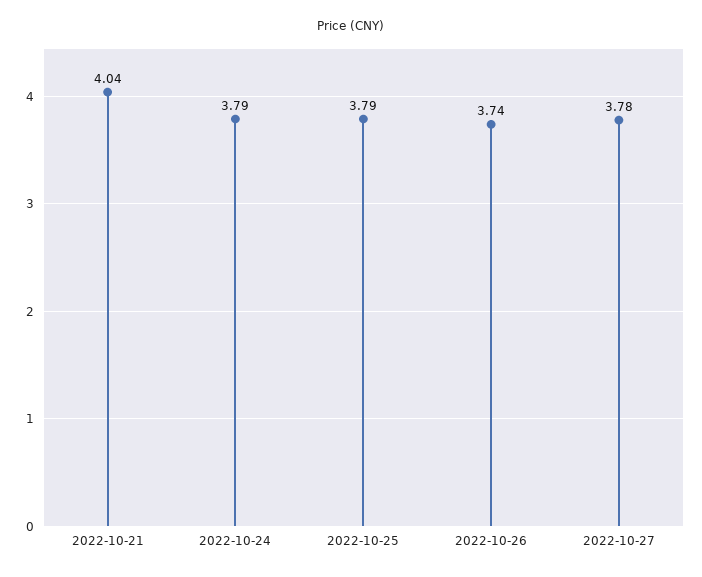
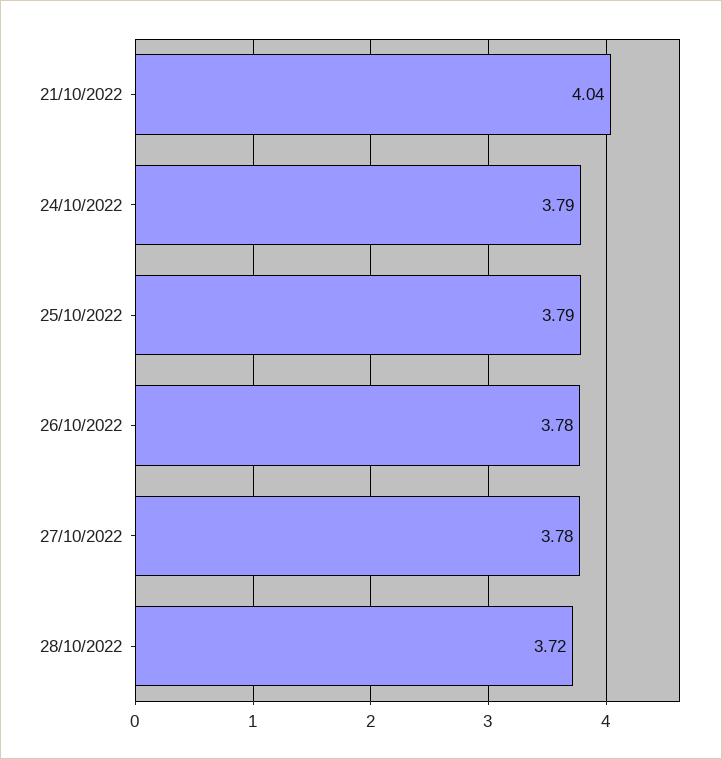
2022-10-26: 3.74 -> 3.78
28/10/2022: none -> 3.72

